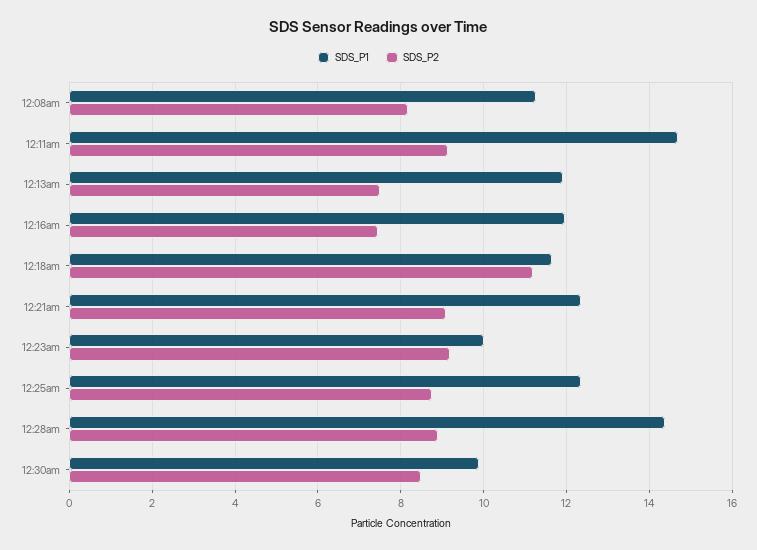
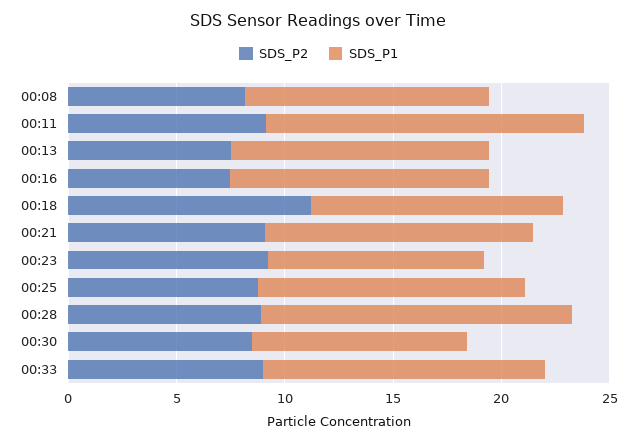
SDS_P2, 00:33: none -> 9
SDS_P1, 00:33: none -> 13

